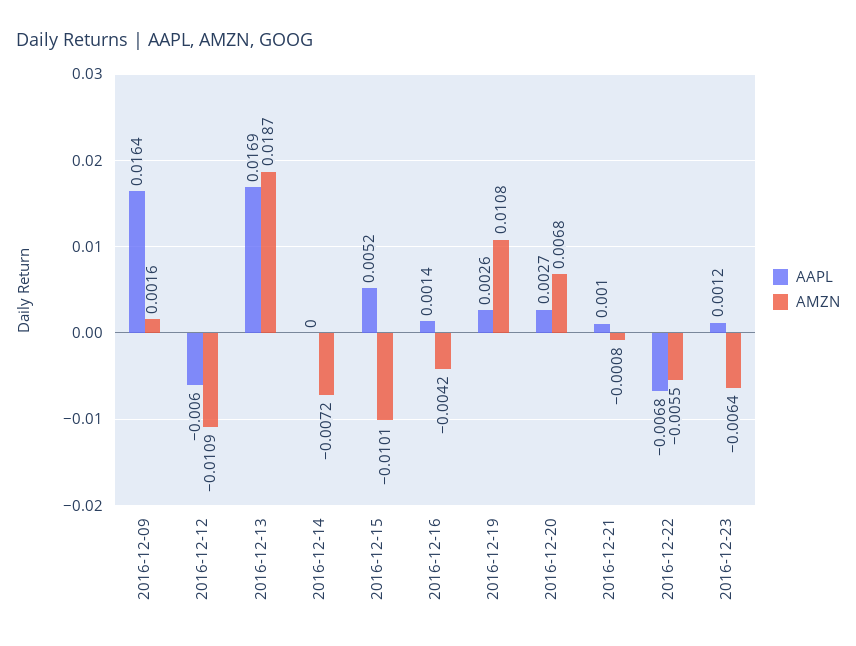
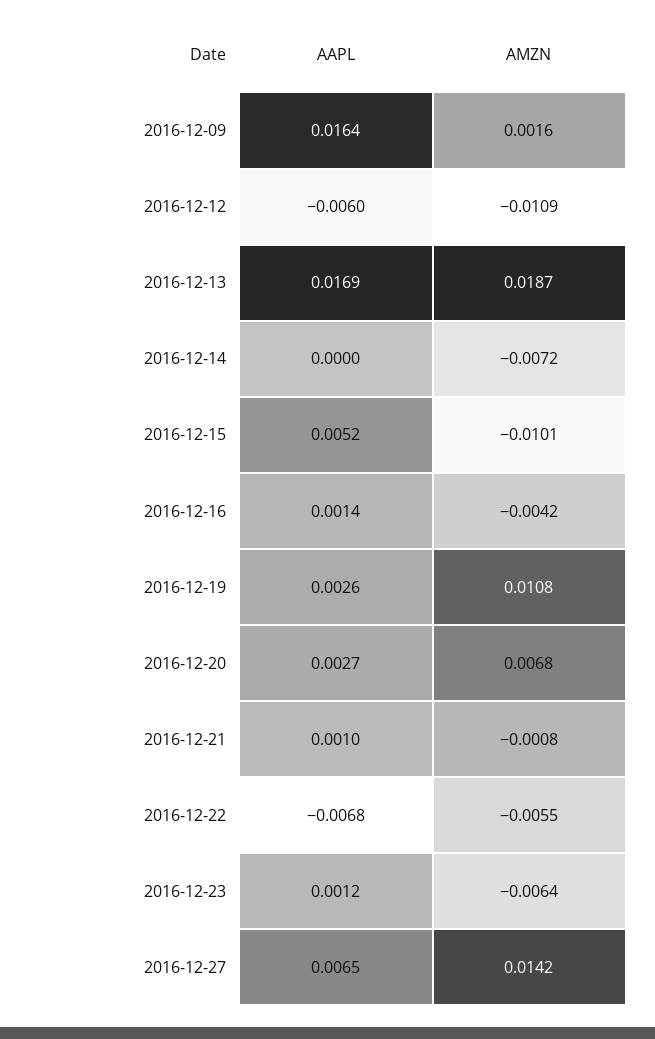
AAPL, 2016-12-27: none -> 0.0065
AMZN, 2016-12-27: none -> 0.0142

